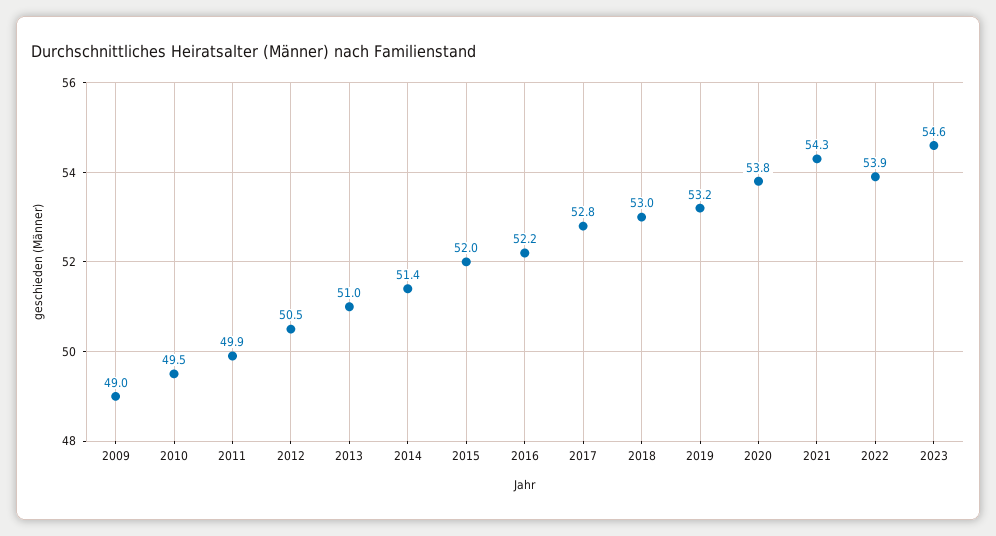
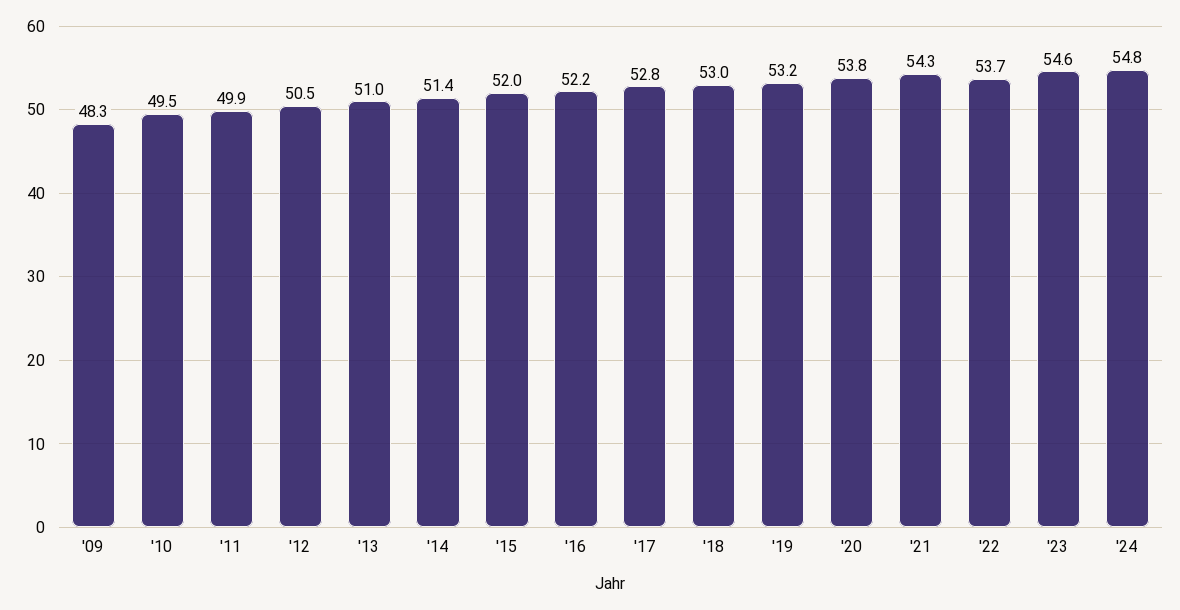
2009: 49 -> 48.3
2022: 53.9 -> 53.7
'24: none -> 54.8

